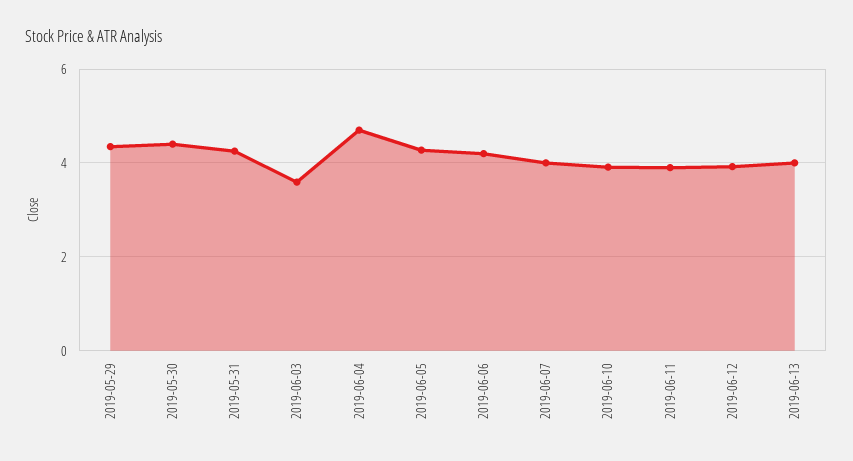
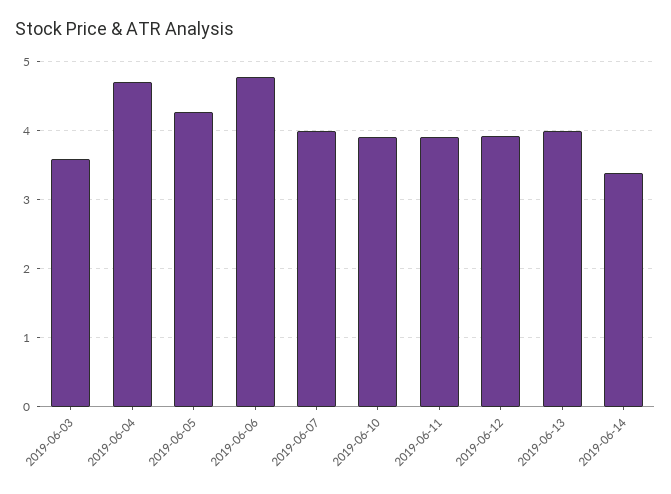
2019-05-29: 4.4 -> none
2019-05-30: 4.4 -> none
2019-05-31: 4.2 -> none
2019-06-06: 4.2 -> 4.8
2019-06-14: none -> 3.4

